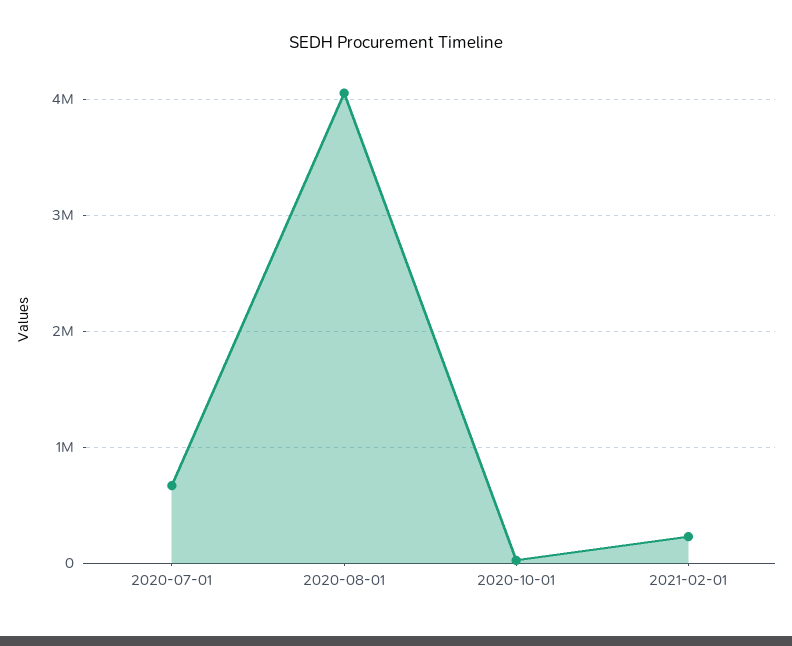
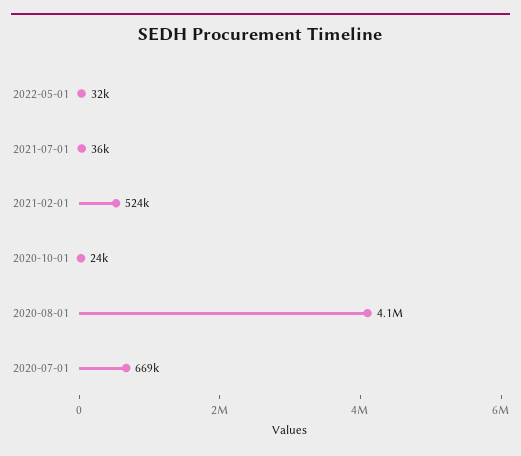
2021-02-01: 200000 -> 524000
2022-05-01: none -> 32000
2021-07-01: none -> 36000

